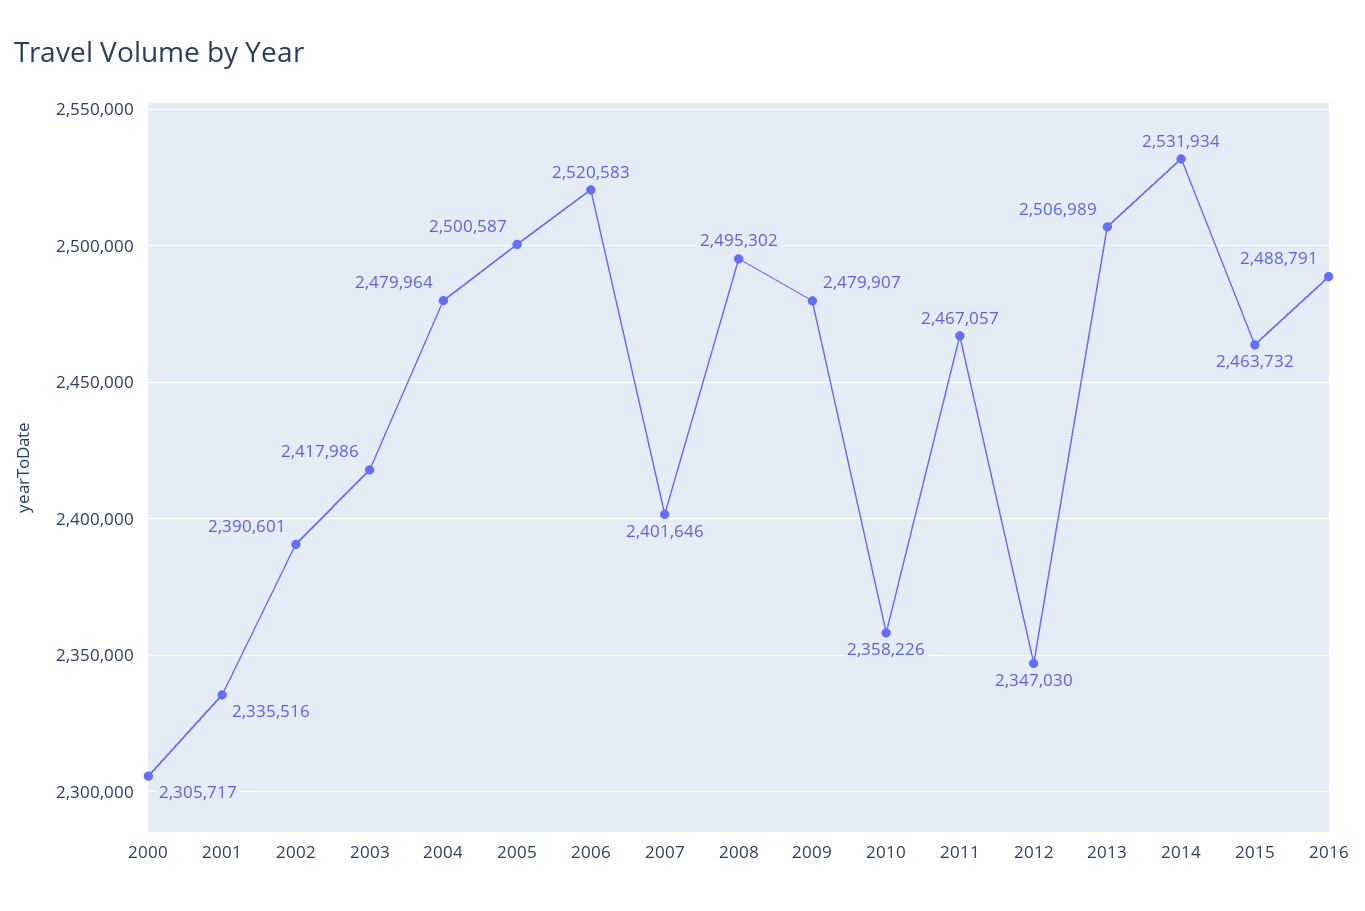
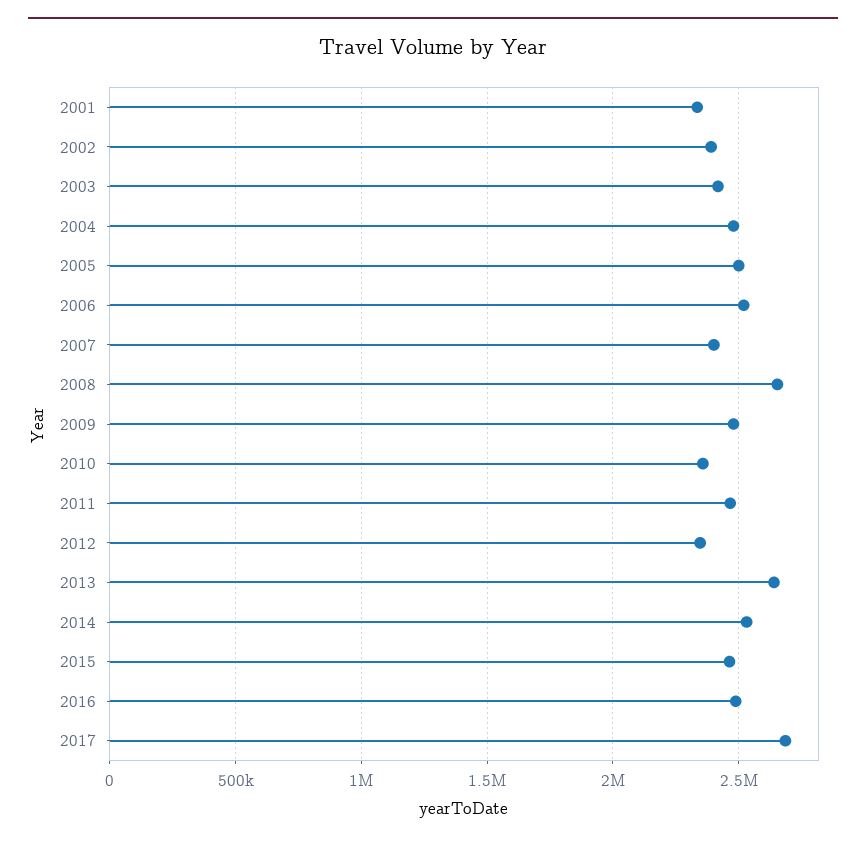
2000: 2305717 -> none
2008: 2495302 -> 2650000
2013: 2506989 -> 2650000
2017: none -> 2700000

